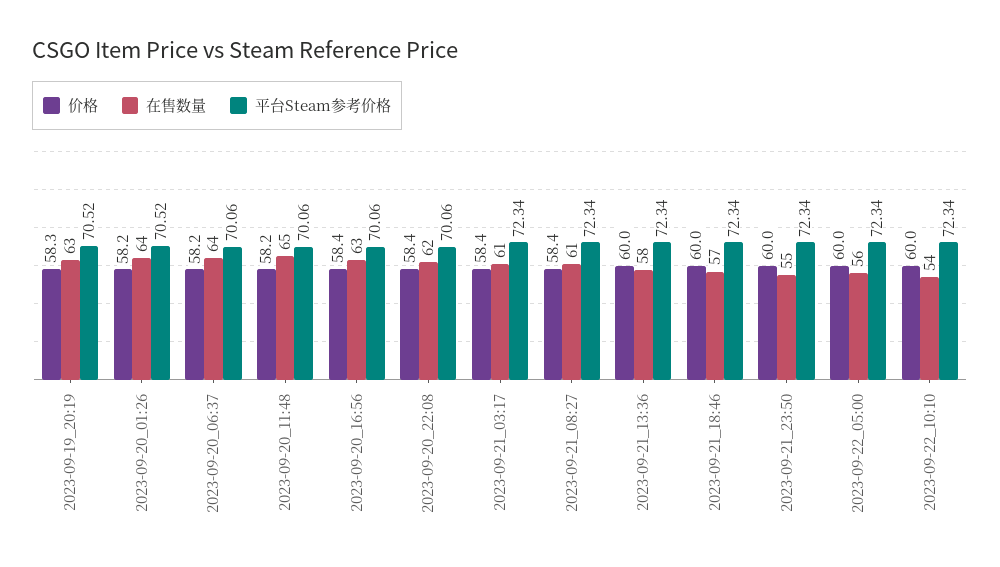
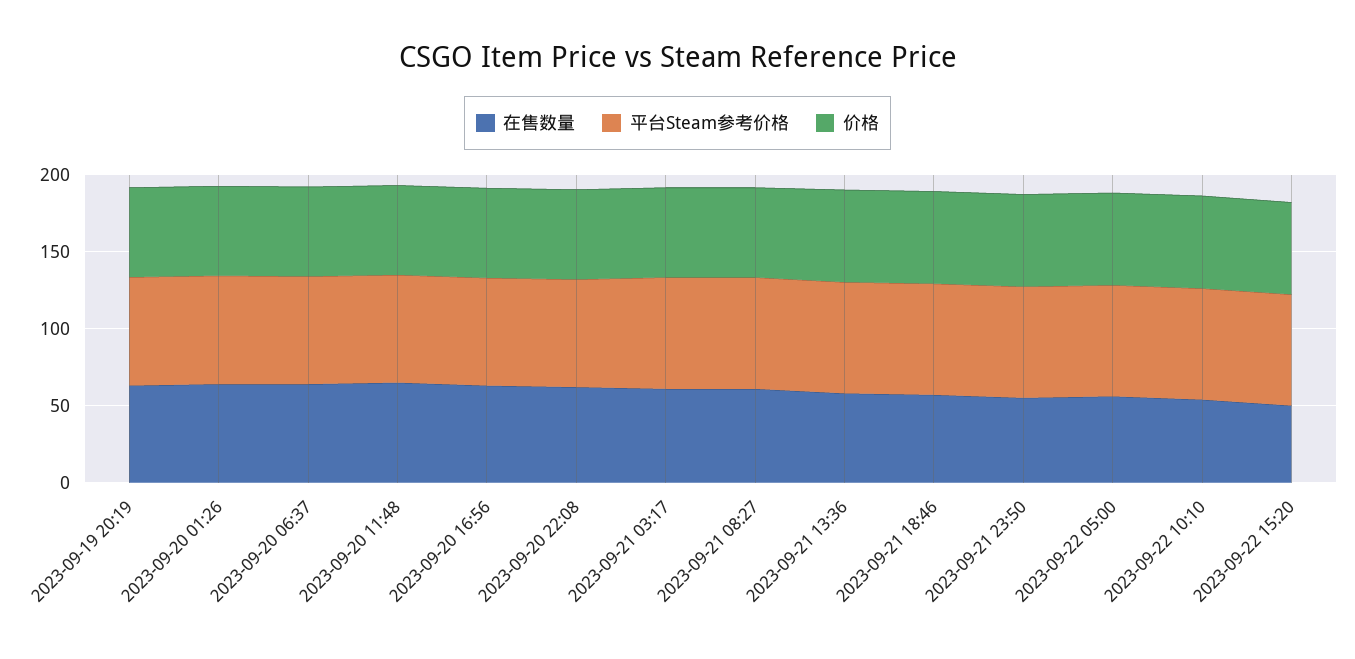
在售数量, 2023-09-22 15:20: none -> 50
平台Steam参考价格, 2023-09-22 15:20: none -> 70
价格, 2023-09-22 15:20: none -> 60

